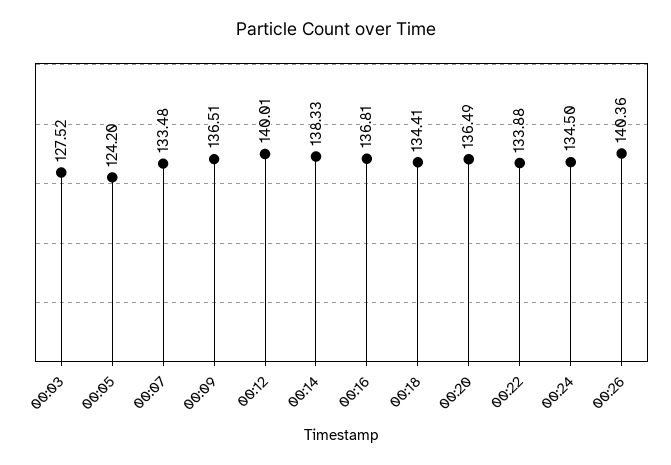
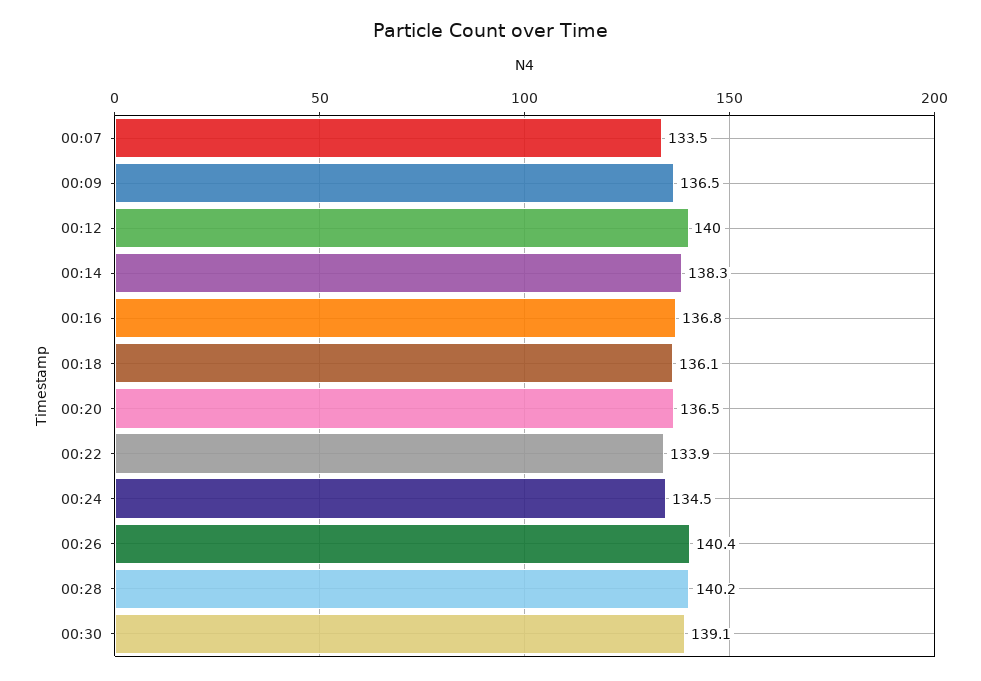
00:03: 127.52 -> none
00:05: 124.2 -> none
00:18: 134.41 -> 136.1
00:28: none -> 140.2
00:30: none -> 139.1

